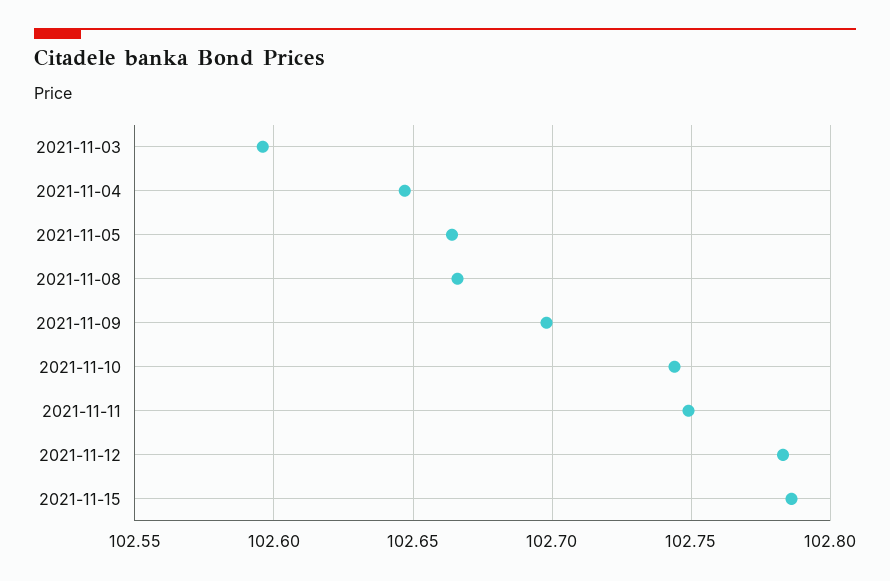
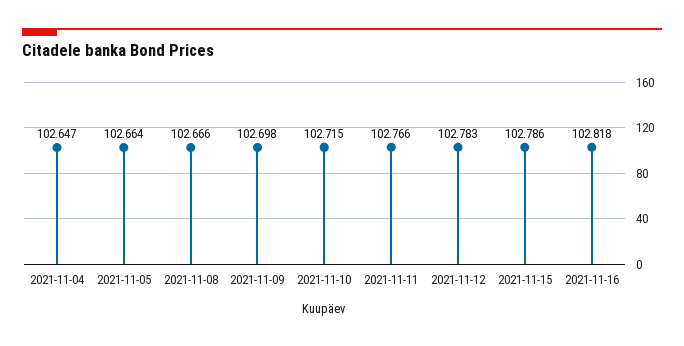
2021-11-03: 102.595 -> none
2021-11-10: 102.745 -> 102.715
2021-11-11: 102.75 -> 102.766
2021-11-16: none -> 102.818

